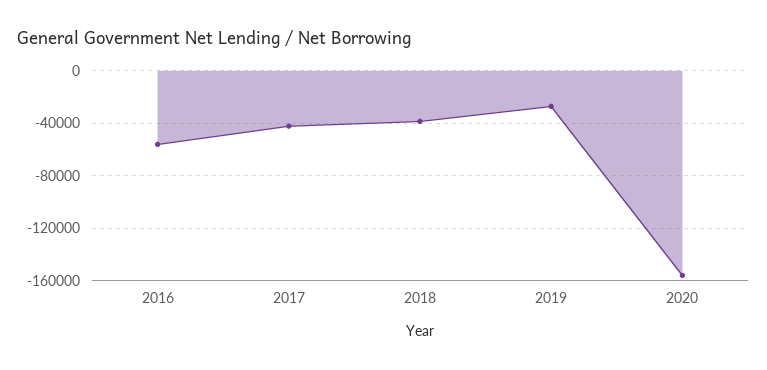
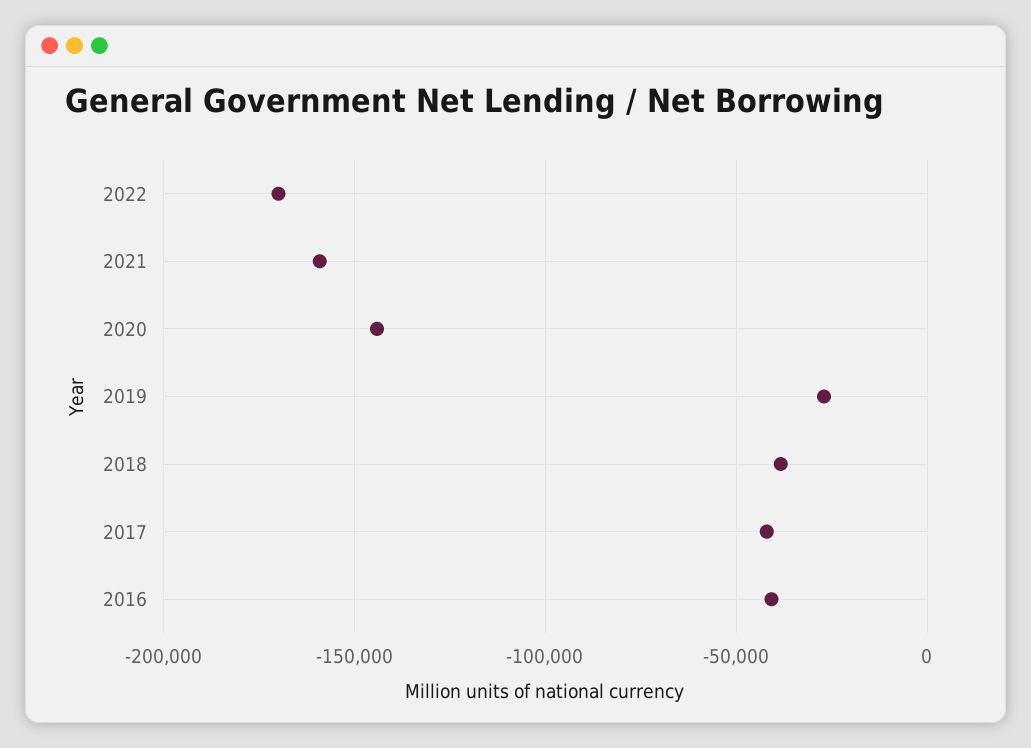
2016: -55000 -> -40000
2020: -155000 -> -145000
2022: none -> -170000
2021: none -> -160000

